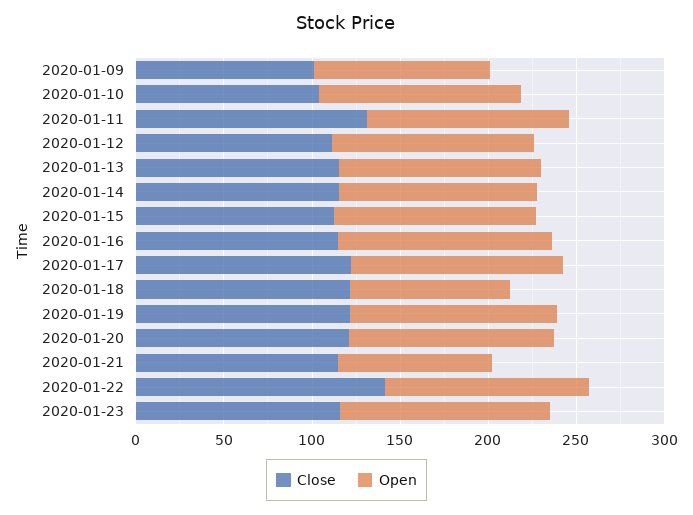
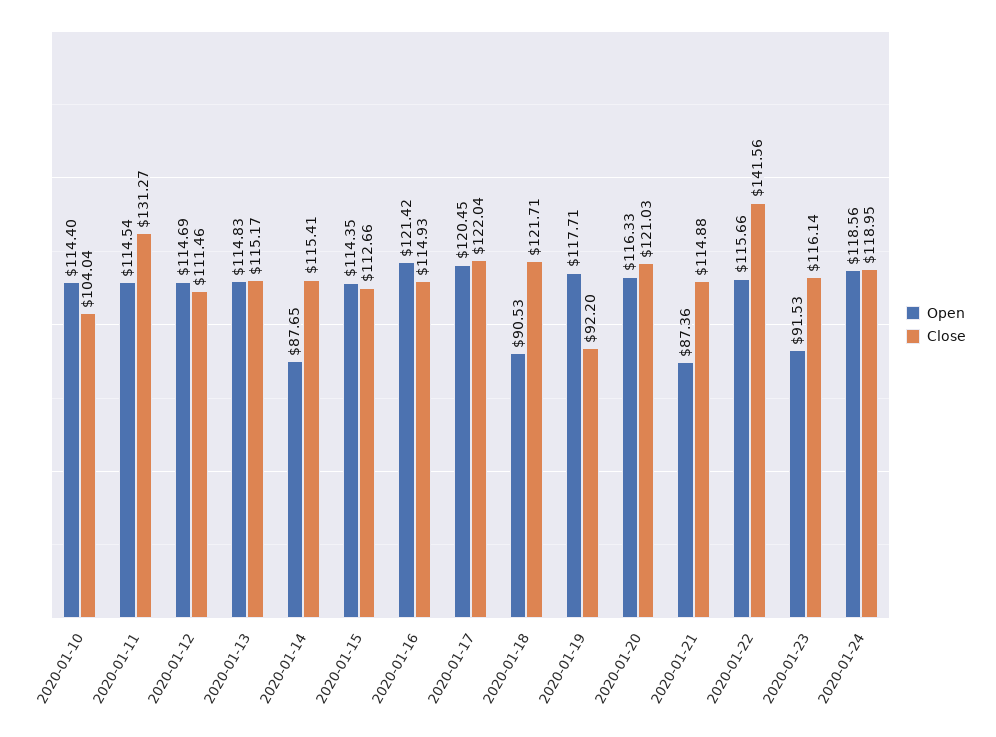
Close, 2020-01-09: 100 -> none
Open, 2020-01-09: 100 -> none
Open, 2020-01-14: 110 -> 87.65
Close, 2020-01-19: 120 -> 92.2
Open, 2020-01-23: 120 -> 91.53
Open, 2020-01-24: none -> 118.56
Close, 2020-01-24: none -> 118.95

